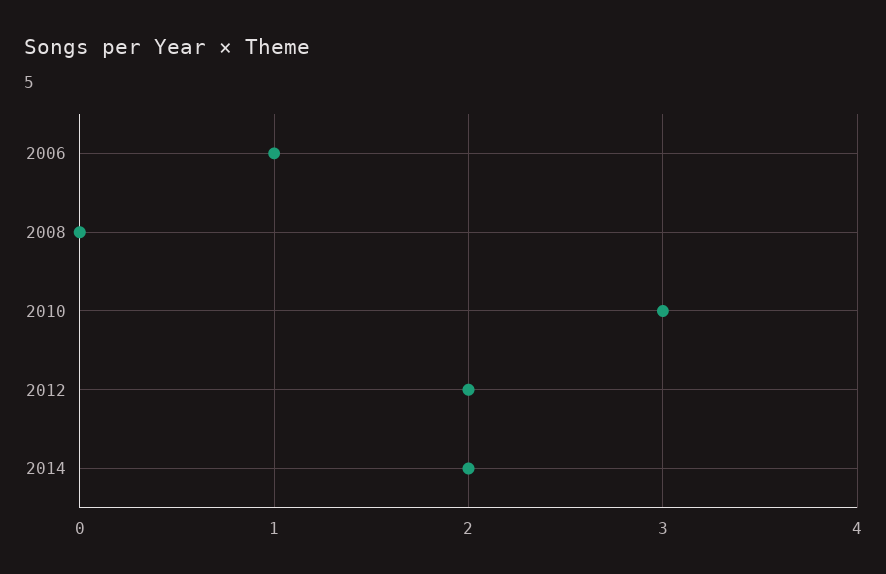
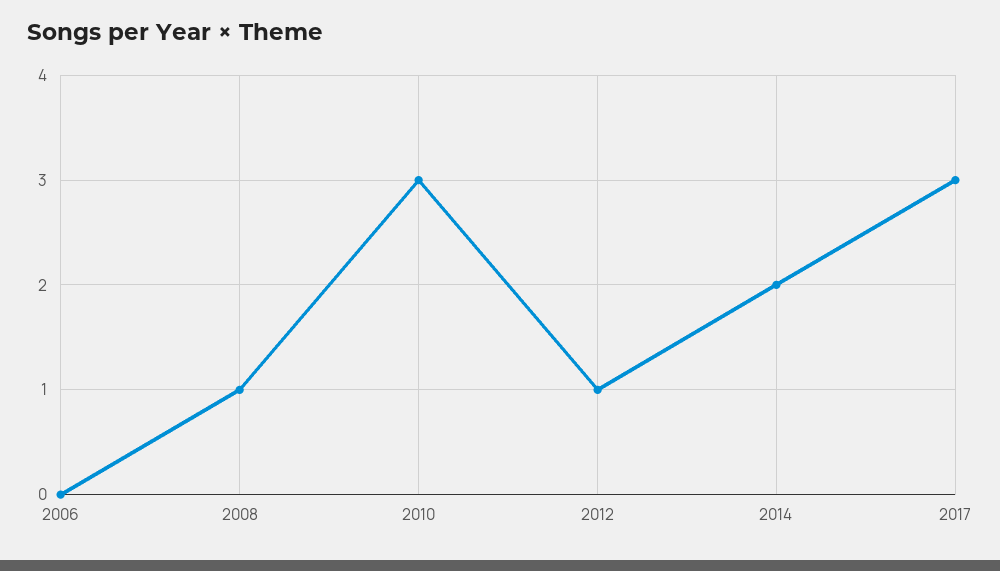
2006: 1 -> 0
2008: 0 -> 1
2012: 2 -> 1
2017: none -> 3

